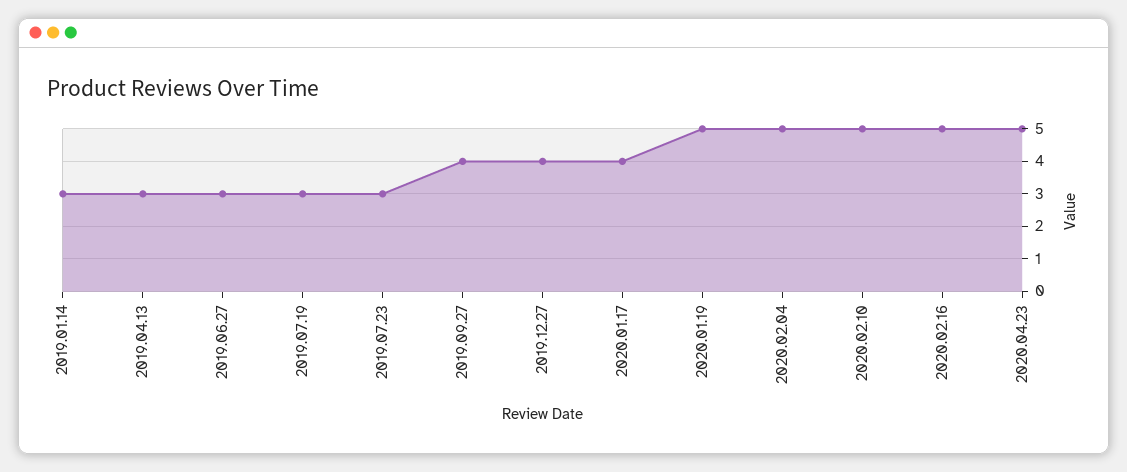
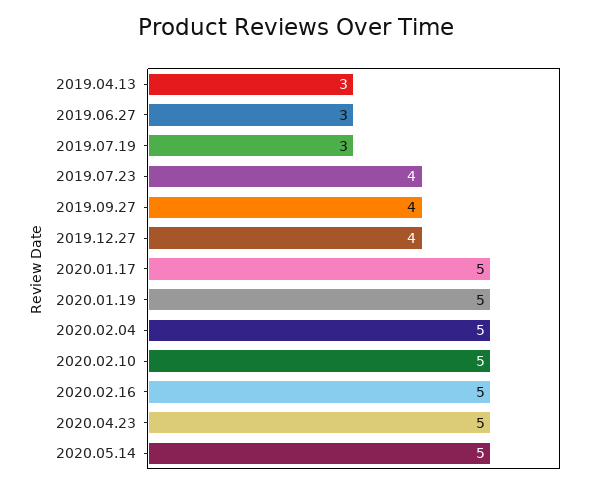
2019.01.14: 3 -> none
2019.07.23: 3 -> 4
2020.01.17: 4 -> 5
2020.05.14: none -> 5

